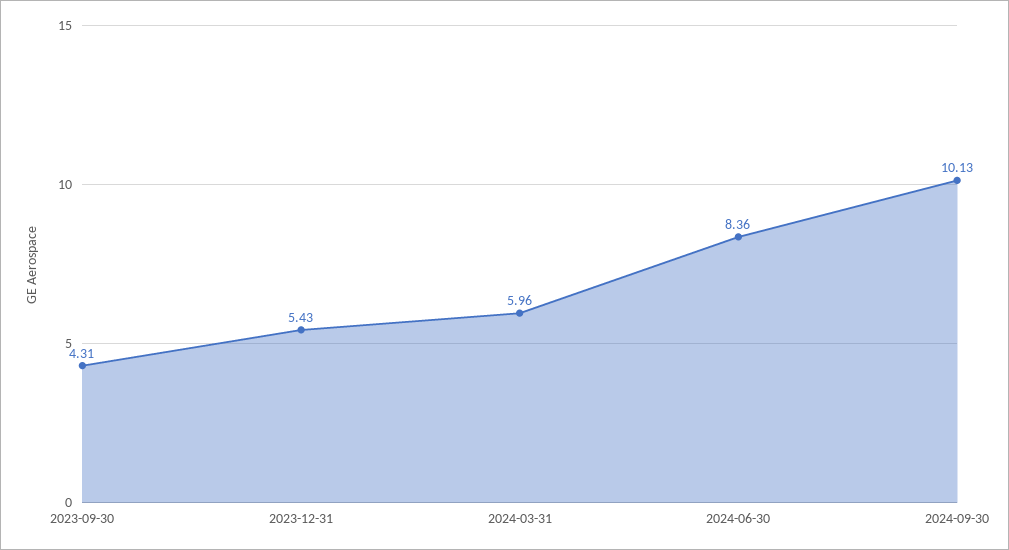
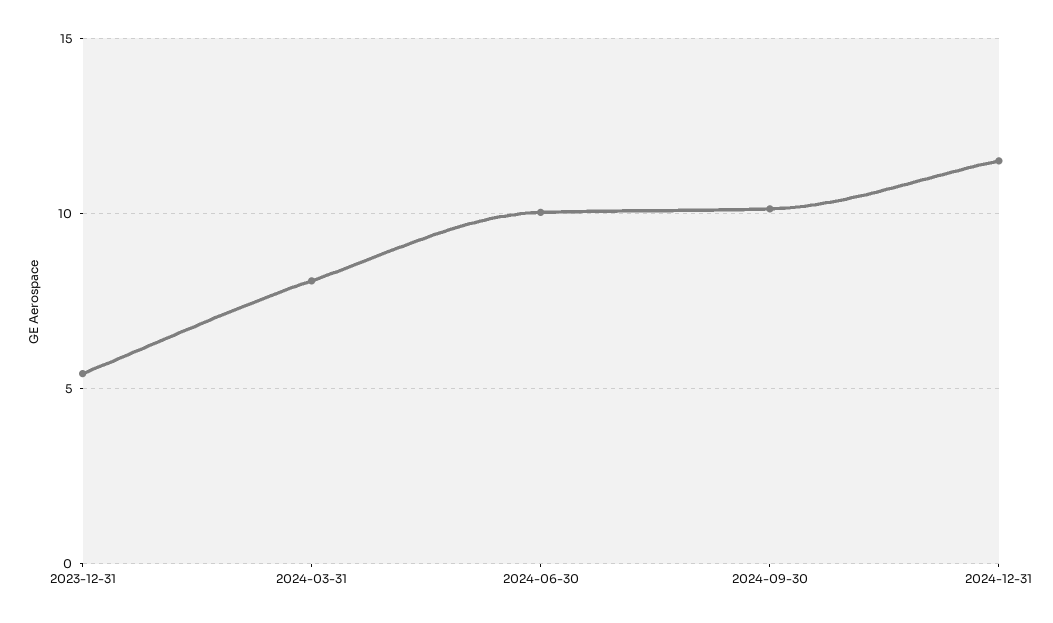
2023-09-30: 4.31 -> none
2024-03-31: 5.96 -> 8
2024-06-30: 8.36 -> 10
2024-12-31: none -> 11.5

